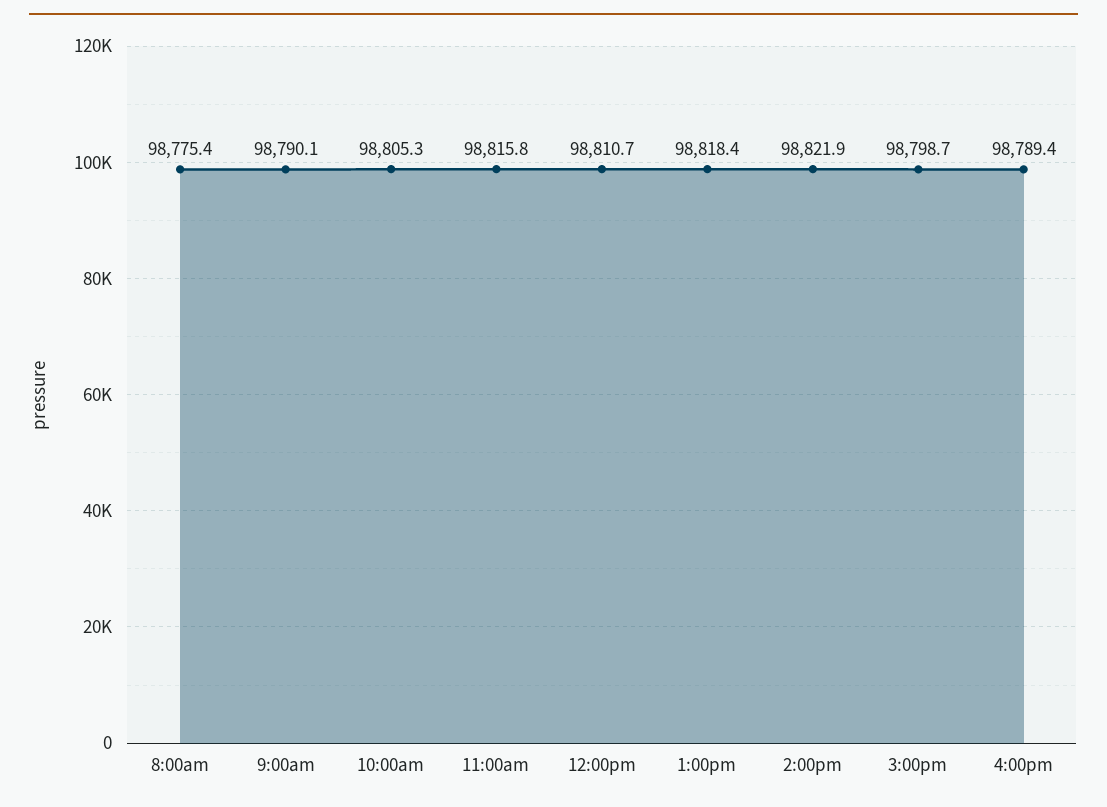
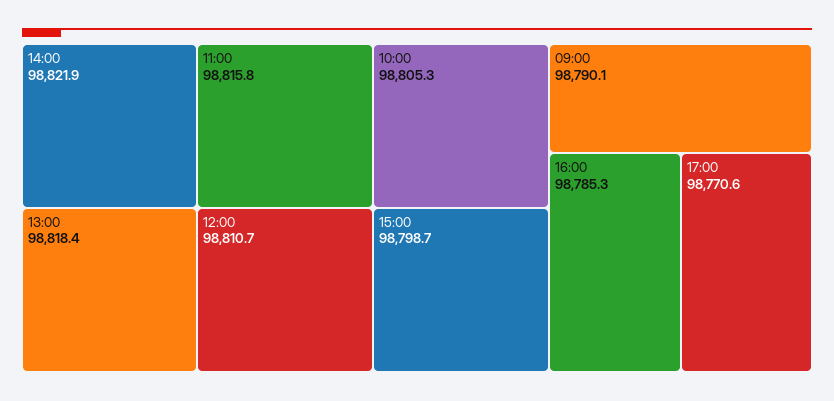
8:00am: 98775.4 -> none
4:00pm: 98789.4 -> 98785.3
17:00: none -> 98770.6

